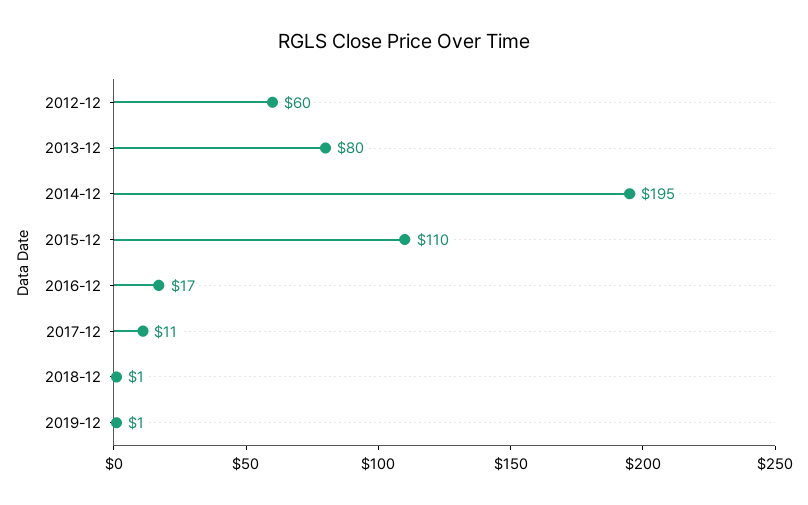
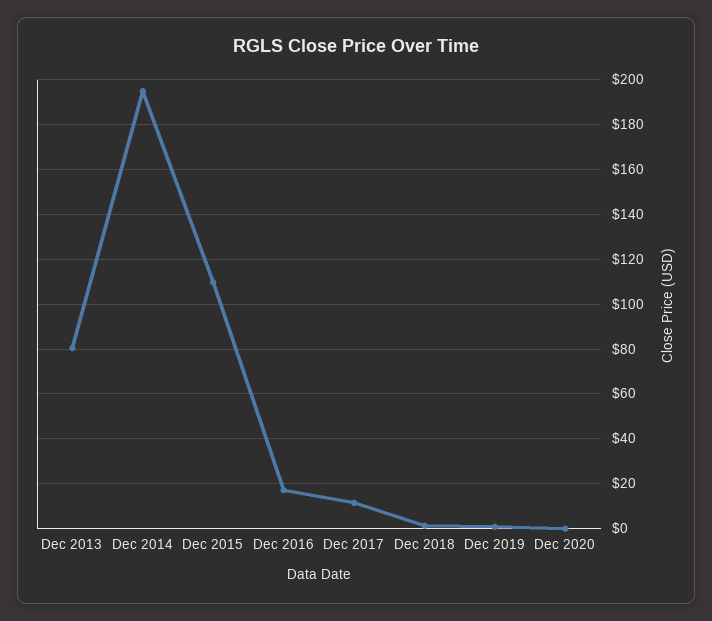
2012-12: 60 -> none
Dec 2020: none -> 0

